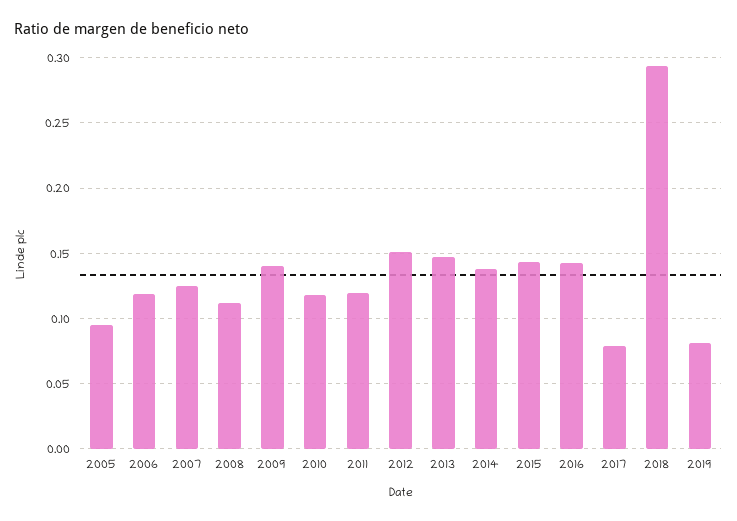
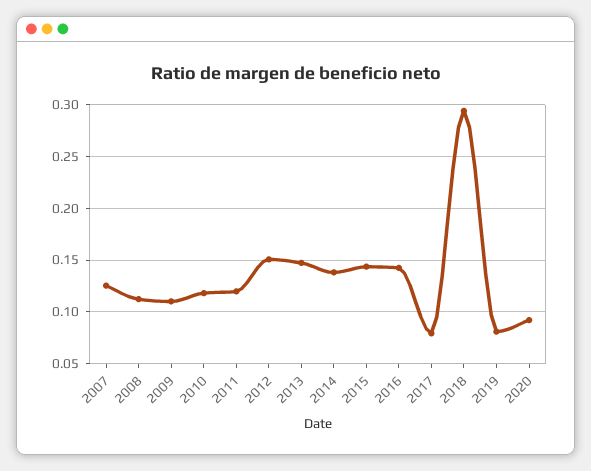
2005: 0.095 -> none
2006: 0.12 -> none
2009: 0.14 -> 0.11
2020: none -> 0.09

